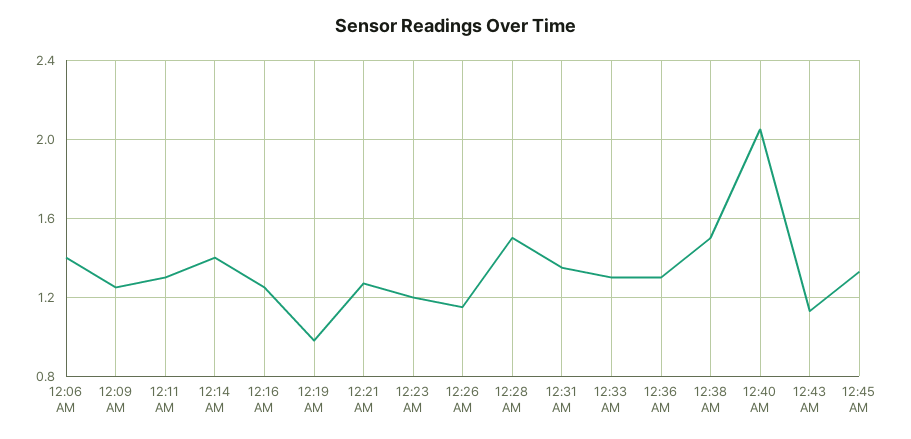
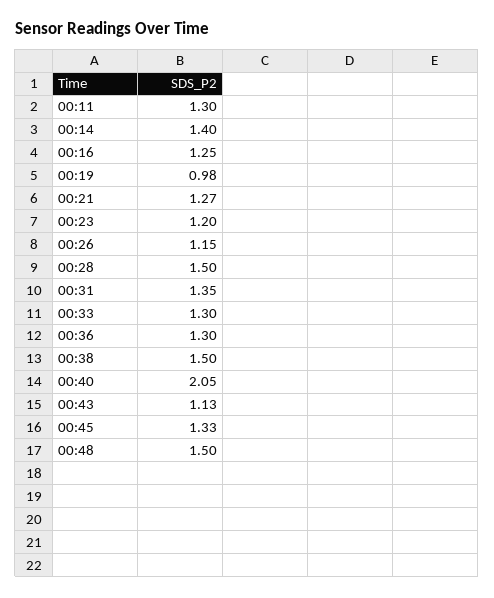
12:06 AM: 1.4 -> none
12:09 AM: 1.25 -> none
00:48: none -> 1.5

